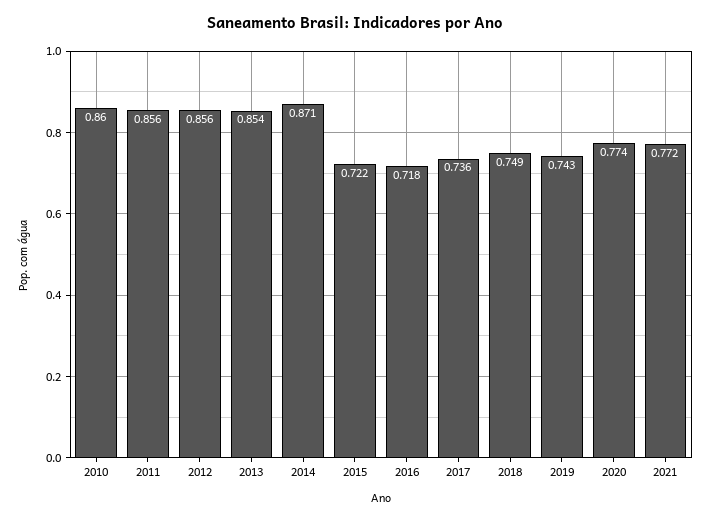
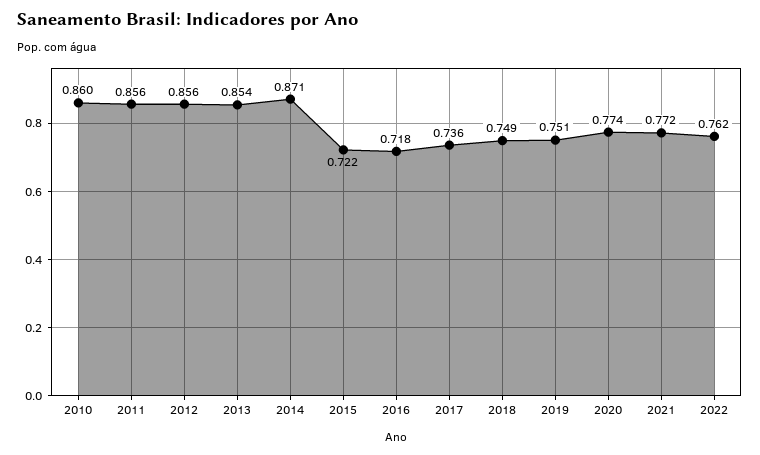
2019: 0.743 -> 0.751
2022: none -> 0.762

